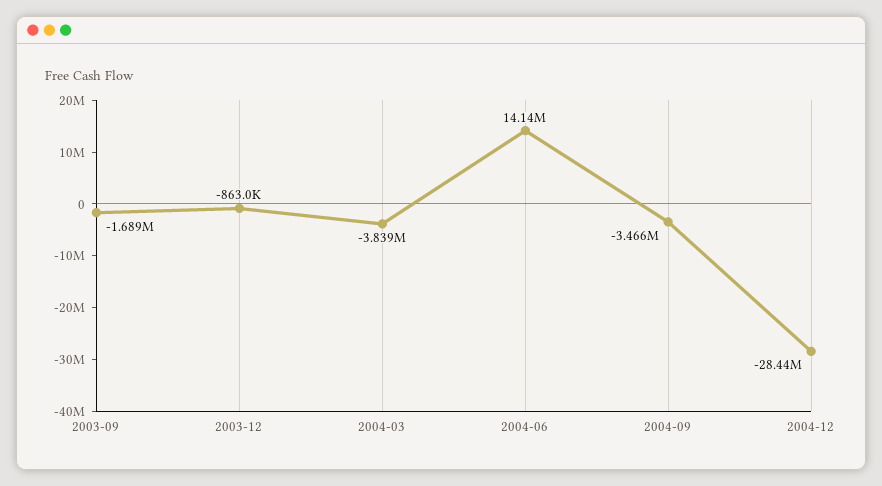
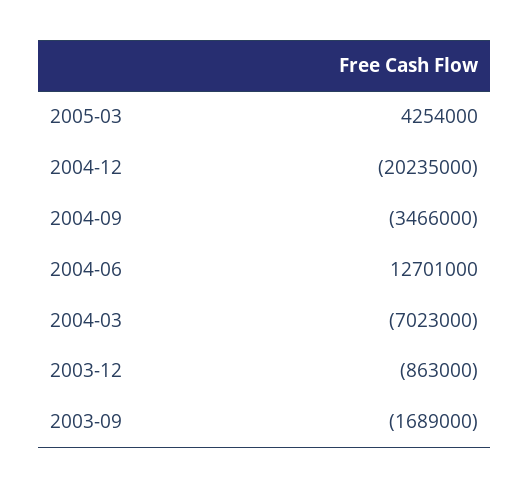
2004-03: -3839000 -> -7023000
2004-06: 14140000 -> 12701000
2004-12: -28440000 -> -20235000
2005-03: none -> 4254000

